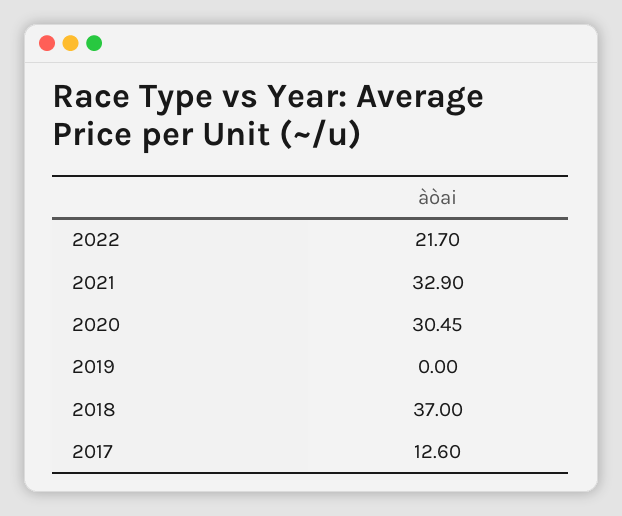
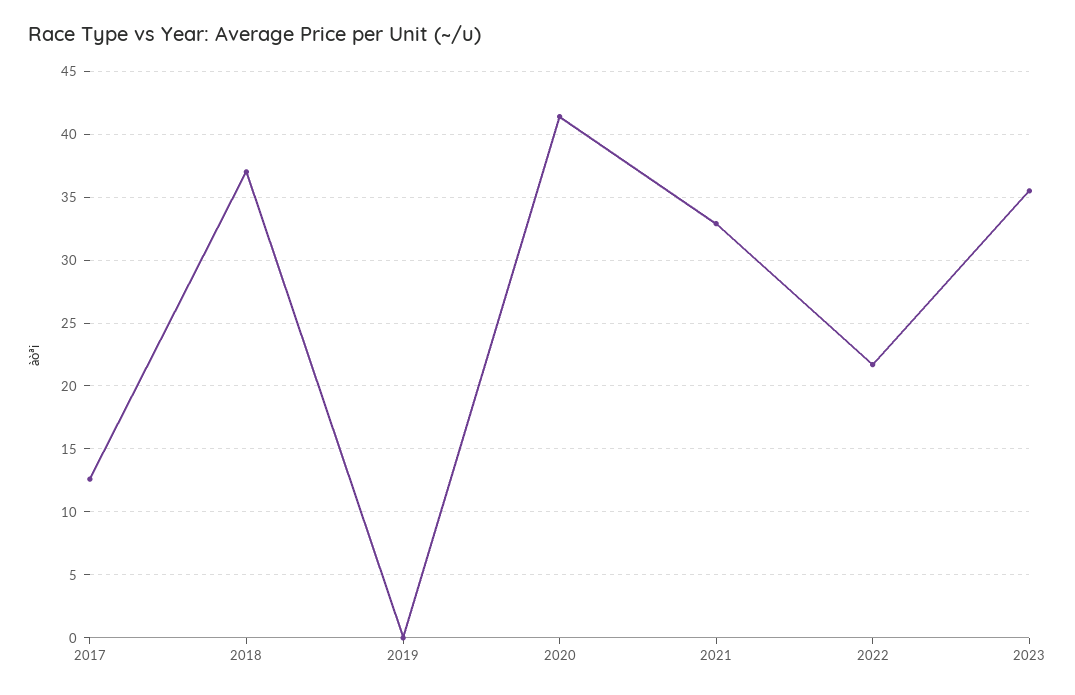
2020: 30.45 -> 41.5
2023: none -> 35.5

